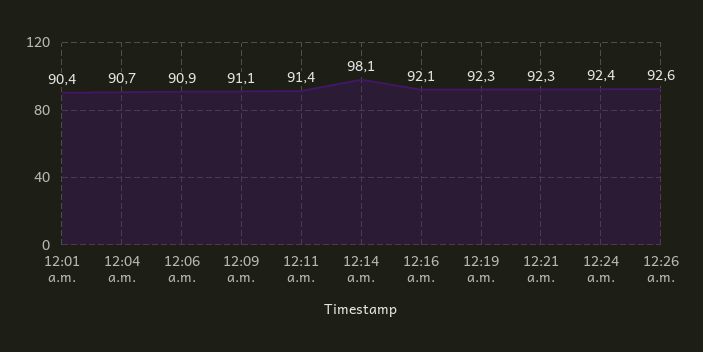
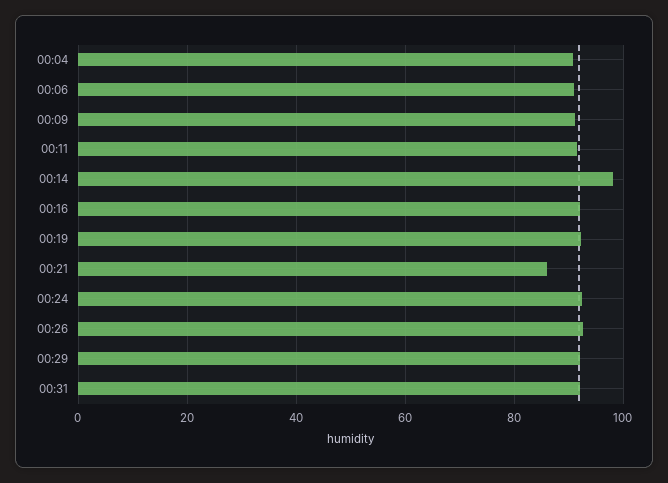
12:01 a.m.: 90.4 -> none
12:21 a.m.: 92.3 -> 86
00:29: none -> 92
00:31: none -> 92

